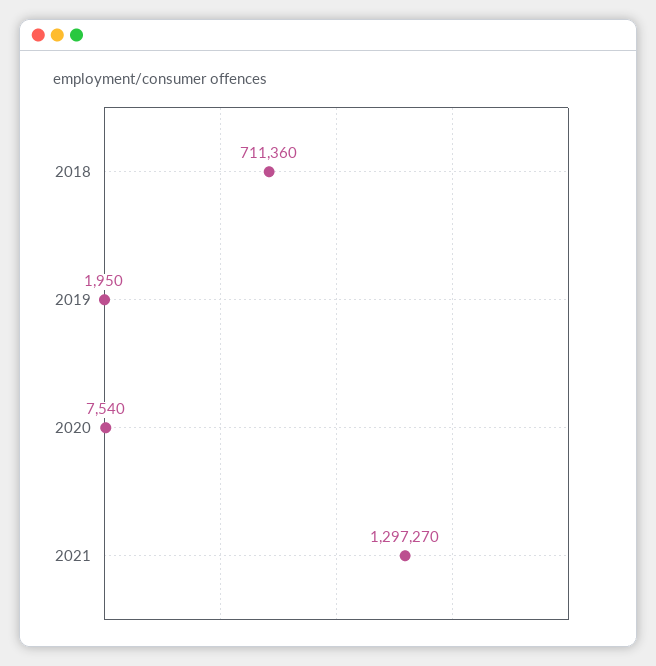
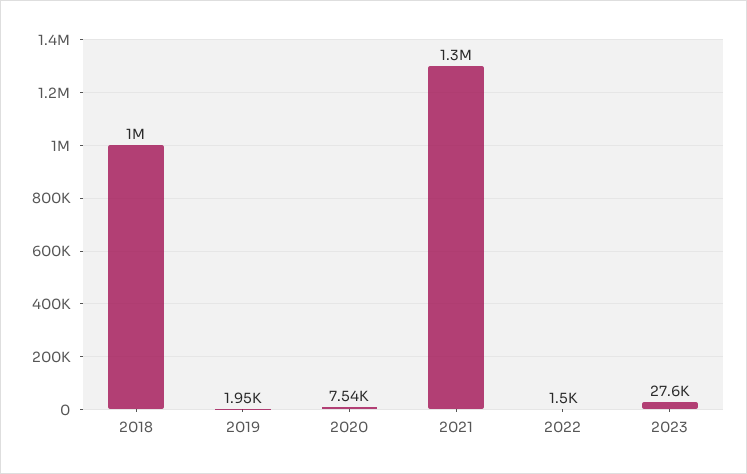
2018: 711360 -> 1000000
2022: none -> 1500
2023: none -> 27600

